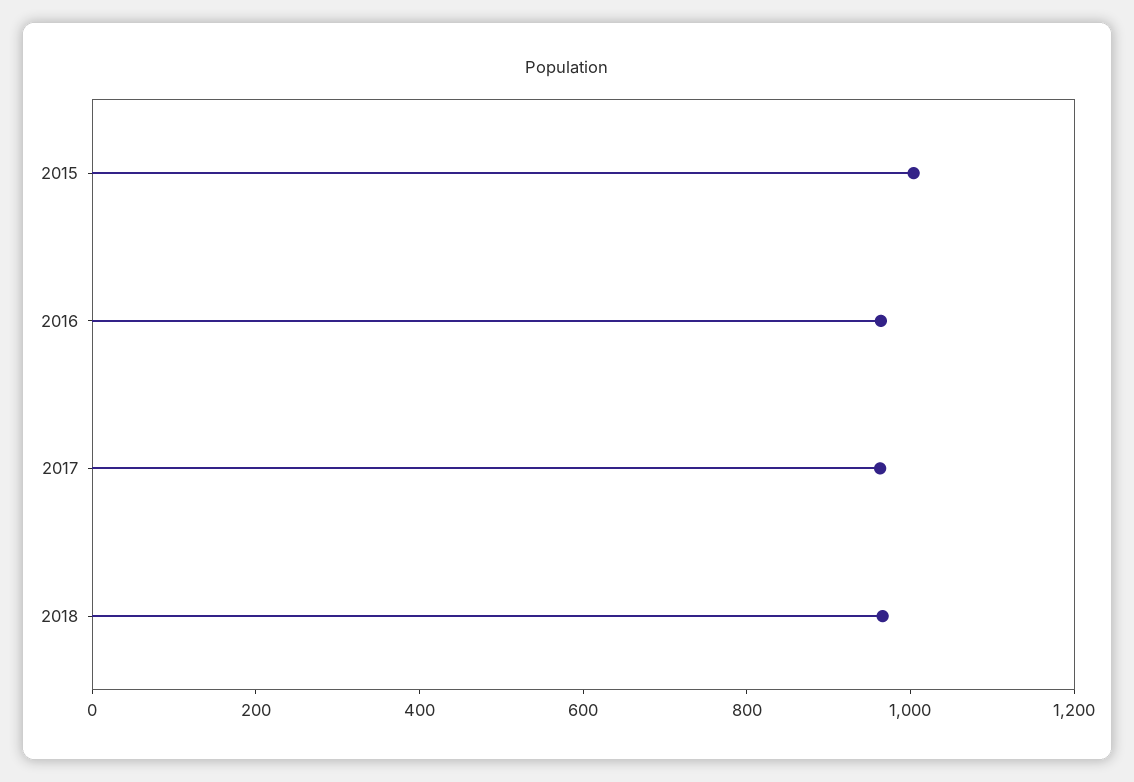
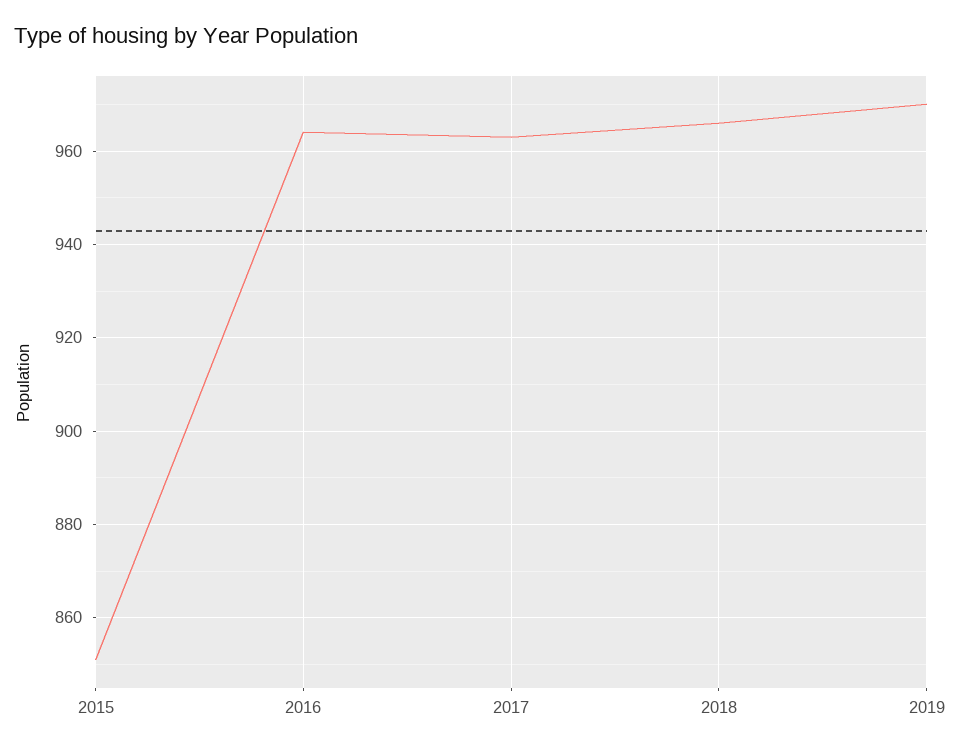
2015: 1000 -> 850
2019: none -> 970

